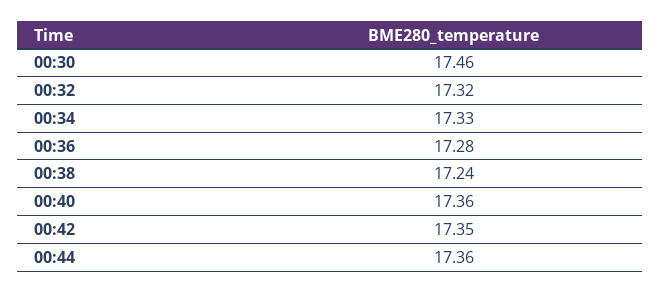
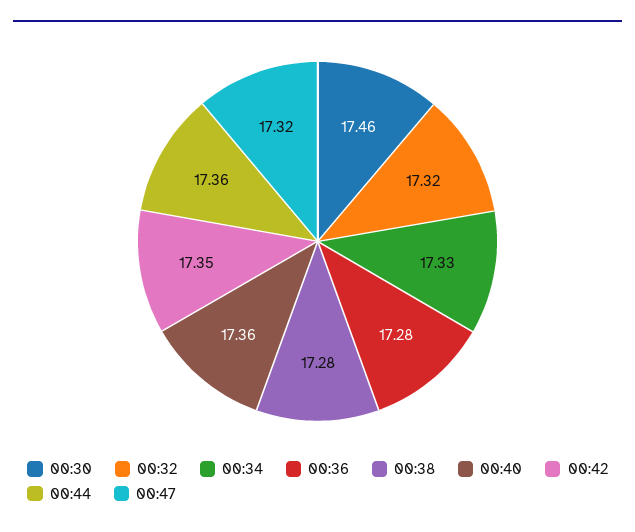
00:38: 17.24 -> 17.28
00:47: none -> 17.32

